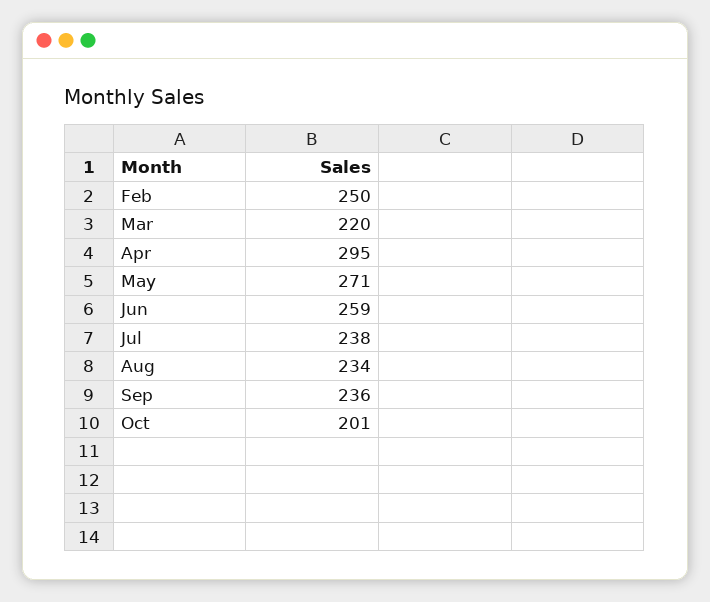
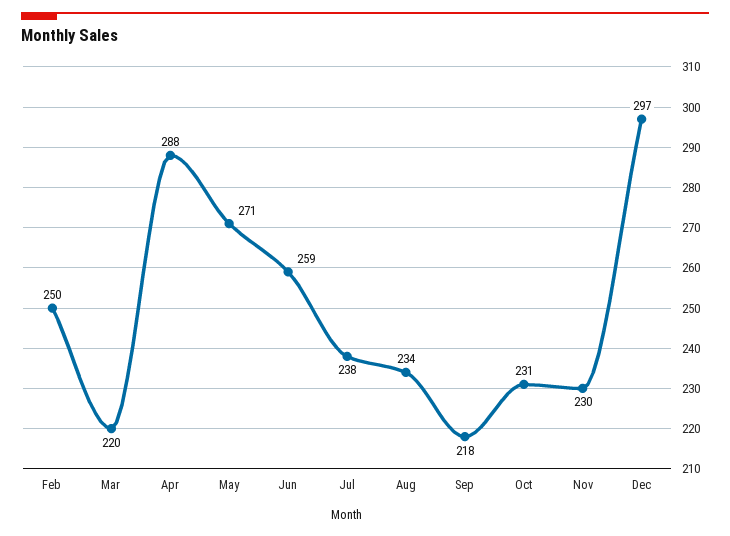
Apr: 295 -> 288
Sep: 236 -> 218
Oct: 201 -> 231
Nov: none -> 230
Dec: none -> 297

